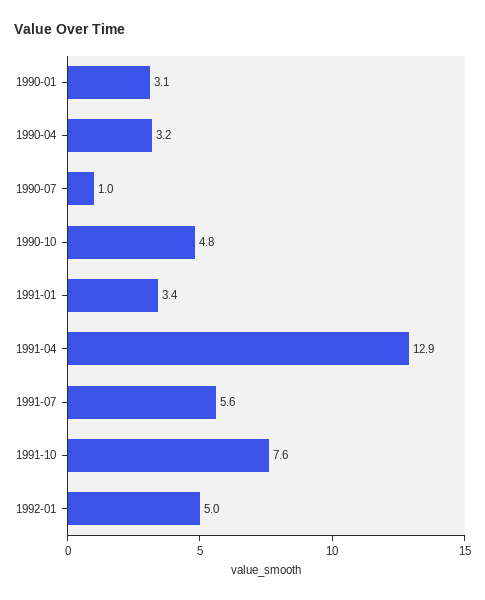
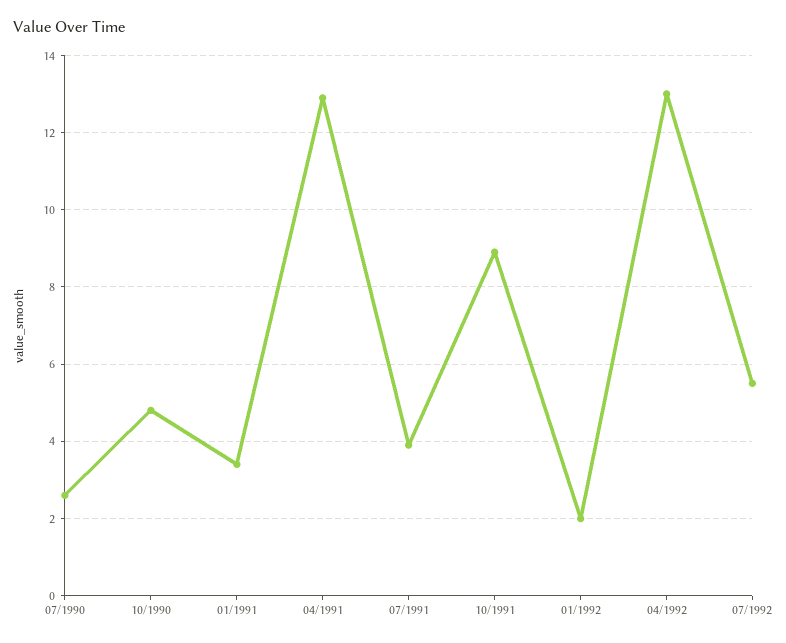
1990-01: 3.1 -> none
1990-04: 3.2 -> none
1990-07: 1 -> 2.5
1991-07: 5.6 -> 4
1991-10: 7.6 -> 9
1992-01: 5 -> 2
04/1992: none -> 13
07/1992: none -> 5.5

